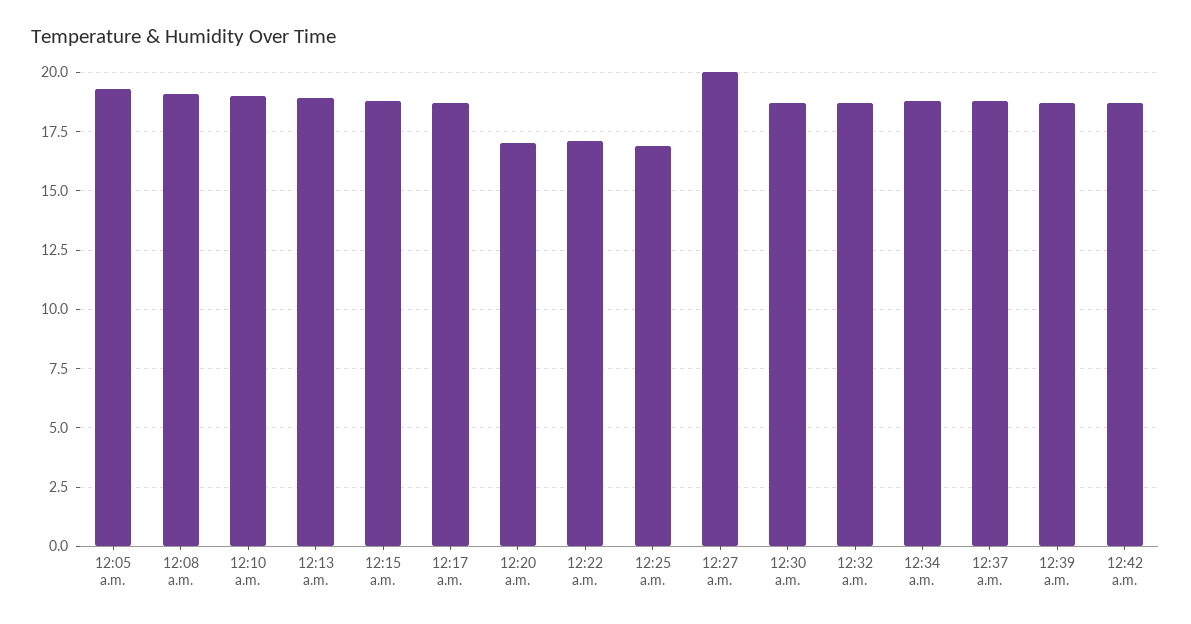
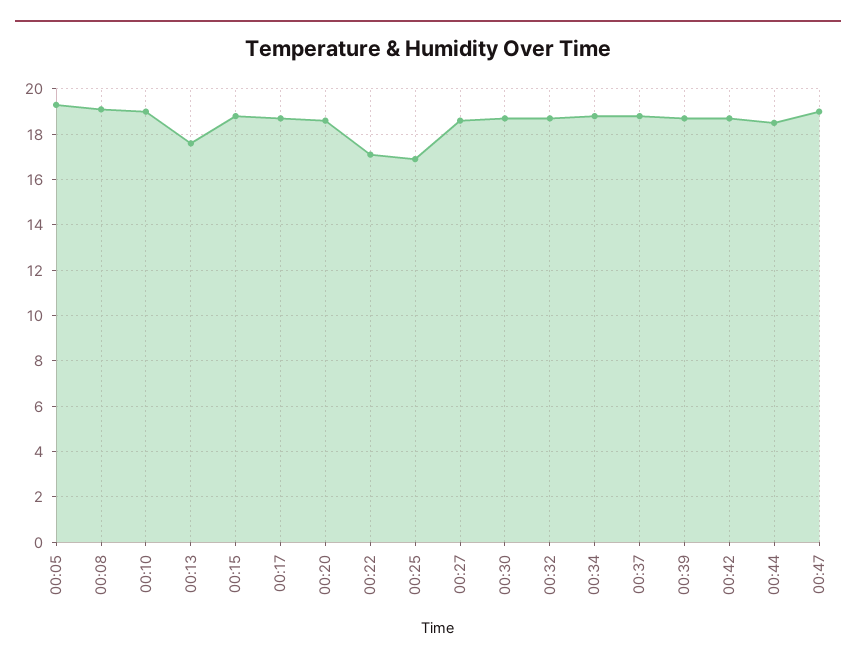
12:13 a.m.: 19 -> 17.5
12:20 a.m.: 17 -> 18.5
12:27 a.m.: 20 -> 18.5
00:44: none -> 18.5
00:47: none -> 19

